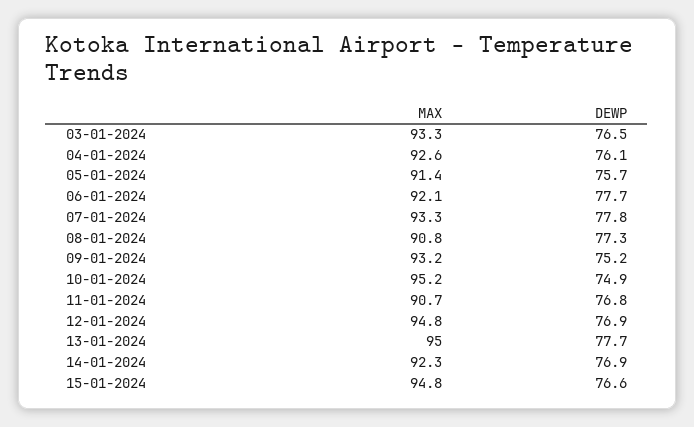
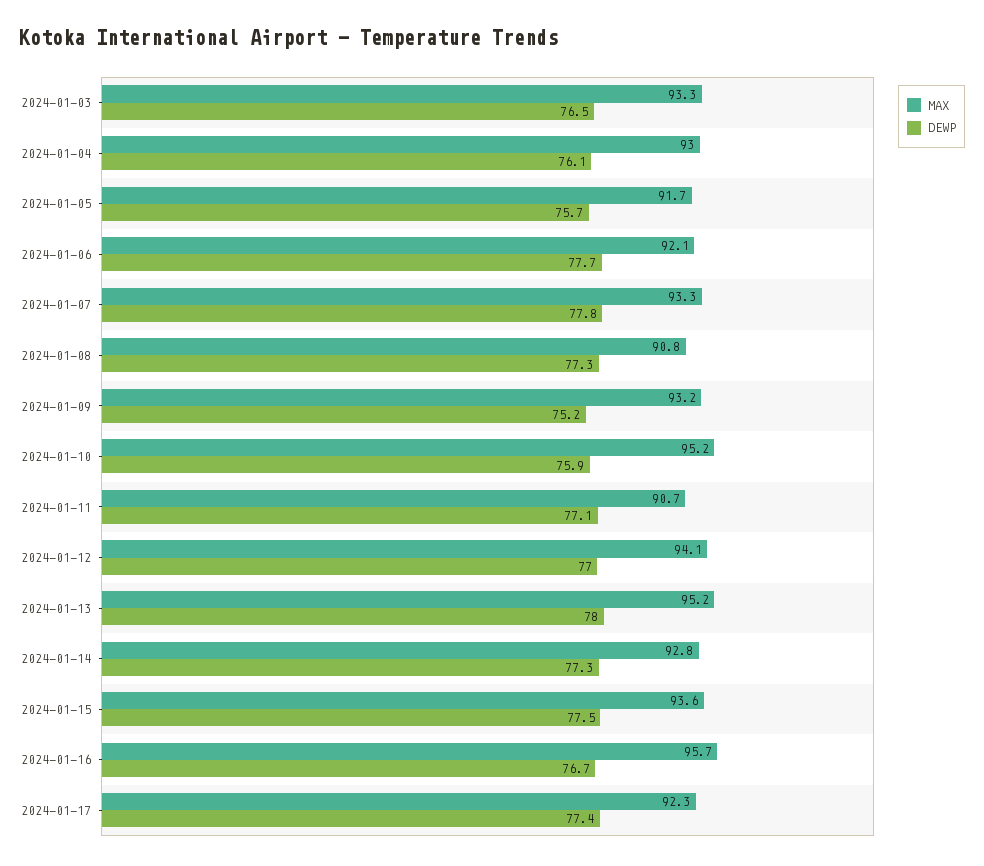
MAX, 04-01-2024: 92.6 -> 93
MAX, 05-01-2024: 91.4 -> 91.7
DEWP, 10-01-2024: 74.9 -> 75.9
DEWP, 11-01-2024: 76.8 -> 77.1
MAX, 12-01-2024: 94.8 -> 94.1
DEWP, 12-01-2024: 76.9 -> 77
MAX, 13-01-2024: 95 -> 95.2
DEWP, 13-01-2024: 77.7 -> 78
MAX, 14-01-2024: 92.3 -> 92.8
DEWP, 14-01-2024: 76.9 -> 77.3
MAX, 15-01-2024: 94.8 -> 93.6
DEWP, 15-01-2024: 76.6 -> 77.5
MAX, 2024-01-16: none -> 95.7
DEWP, 2024-01-16: none -> 76.7
MAX, 2024-01-17: none -> 92.3
DEWP, 2024-01-17: none -> 77.4

